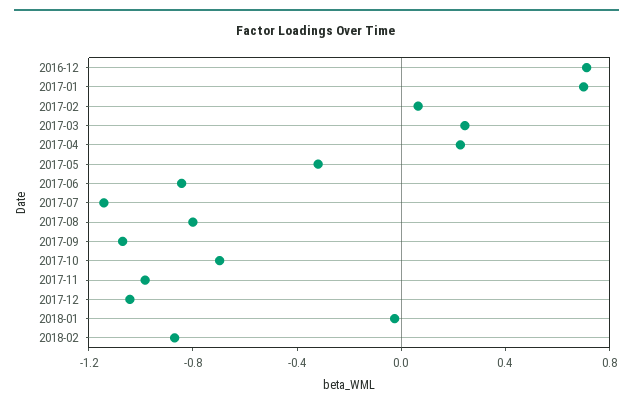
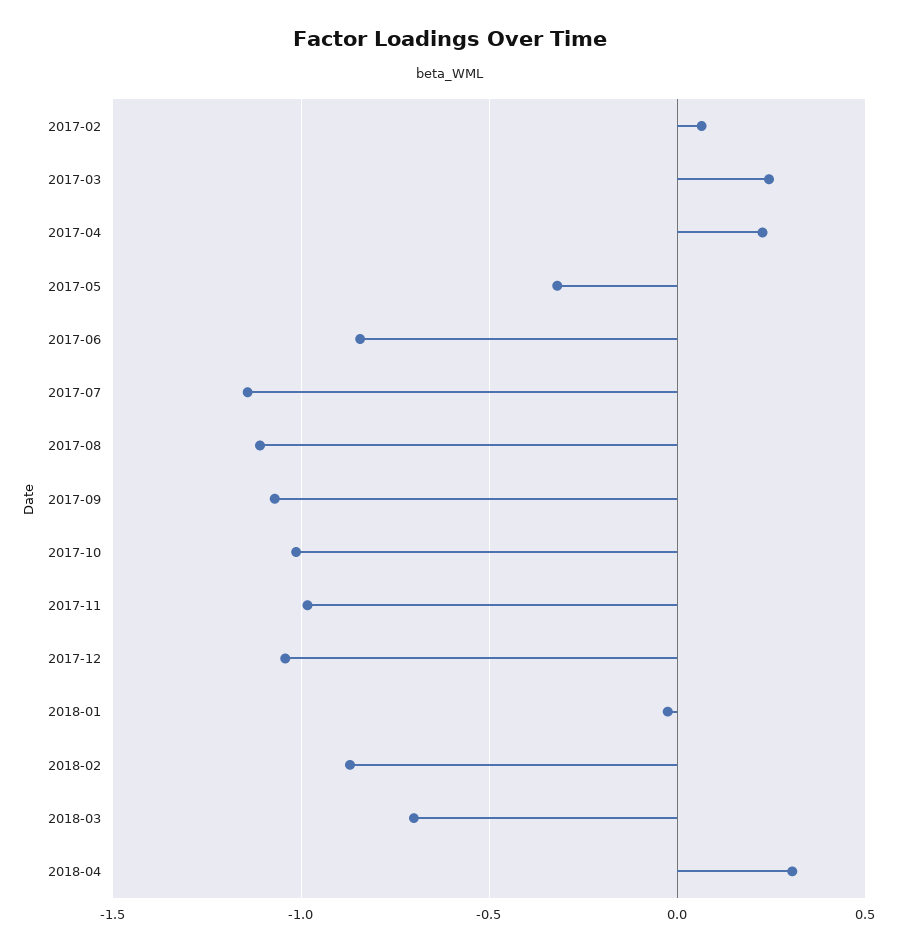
2016-12: 0.7 -> none
2017-01: 0.7 -> none
2017-08: -0.8 -> -1.1
2017-10: -0.7 -> -1
2018-03: none -> -0.7
2018-04: none -> 0.3

